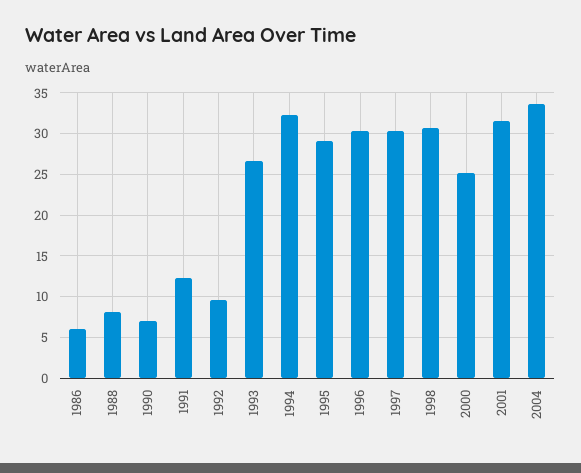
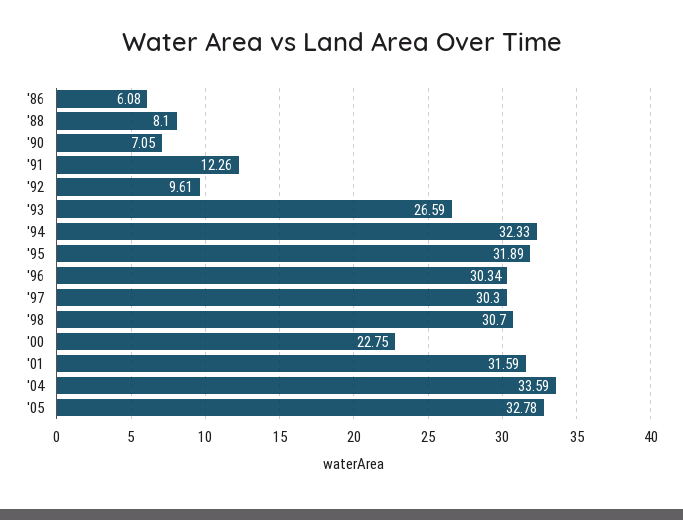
1995: 29 -> 31.89
2000: 25 -> 22.75
'05: none -> 32.78

